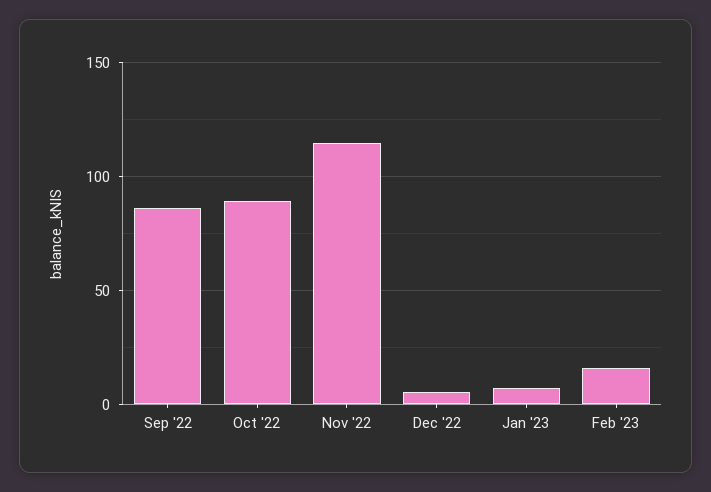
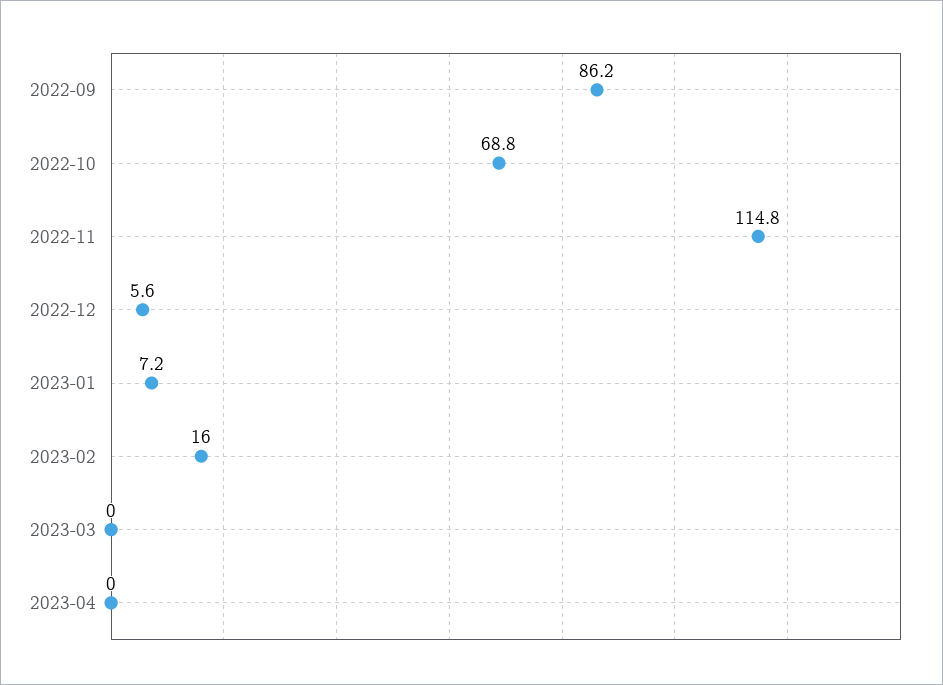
Oct '22: 90 -> 68.8
2023-03: none -> 0
2023-04: none -> 0

